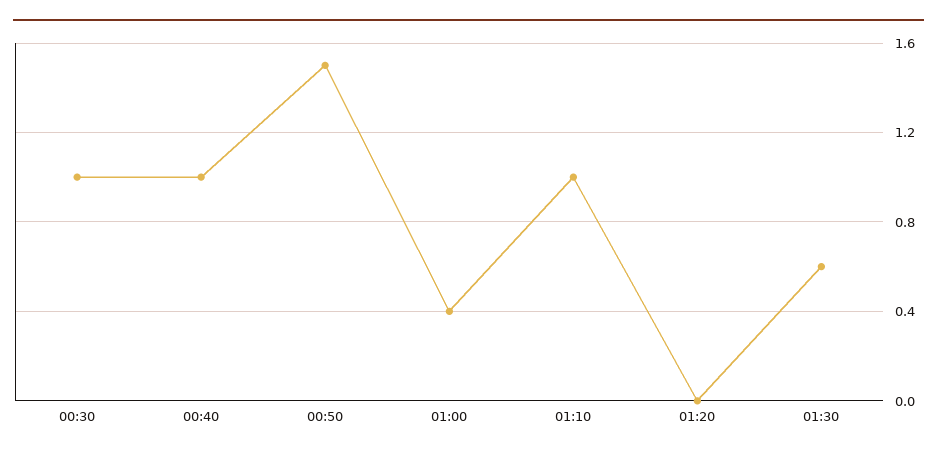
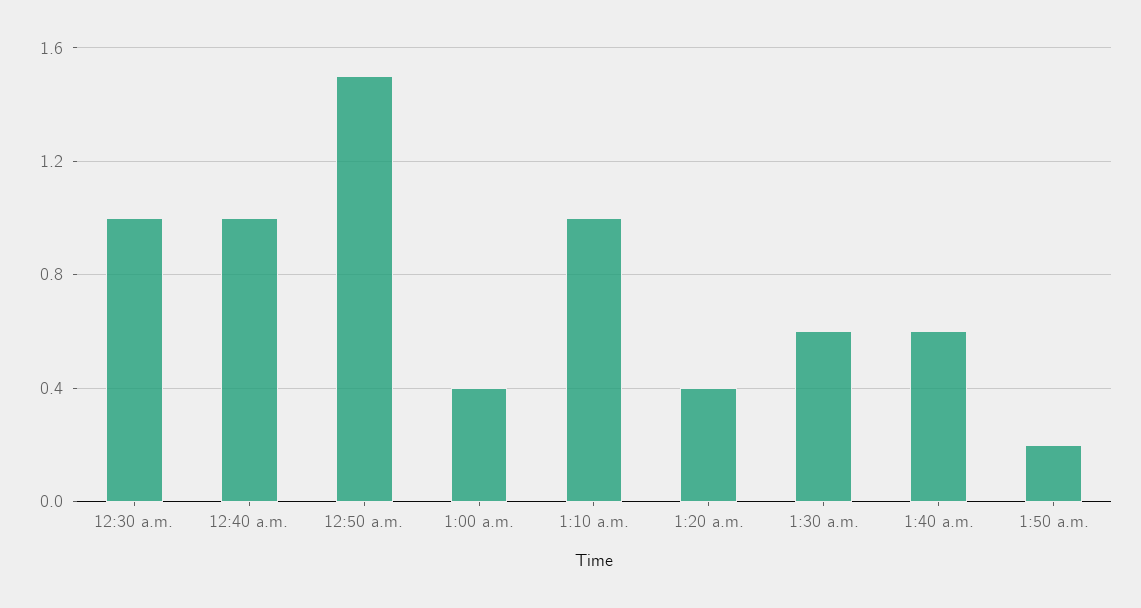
01:20: 0 -> 0.4
1:40 a.m.: none -> 0.6
1:50 a.m.: none -> 0.2

